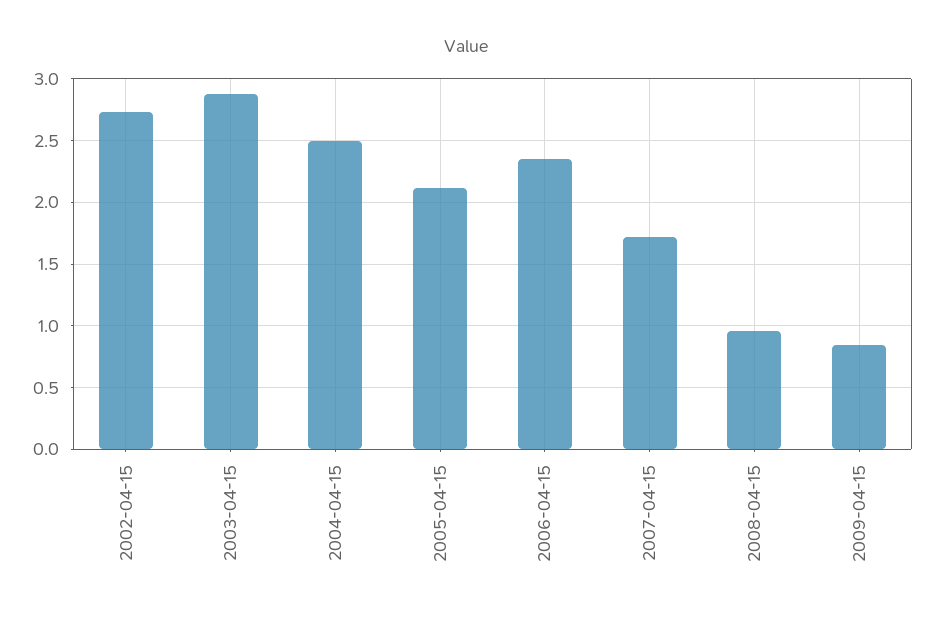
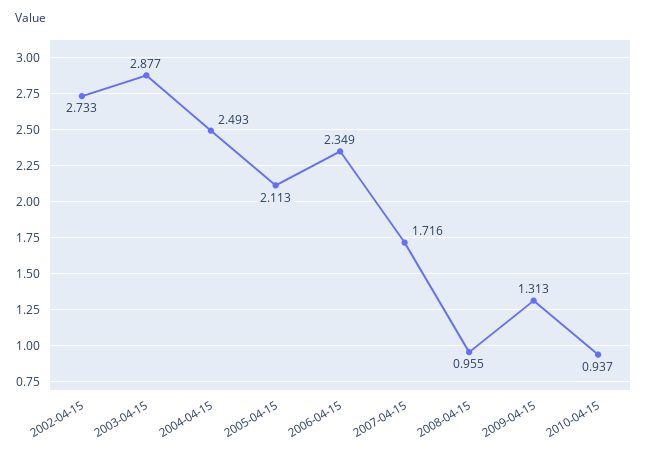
2009-04-15: 0.85 -> 1.313
2010-04-15: none -> 0.937

